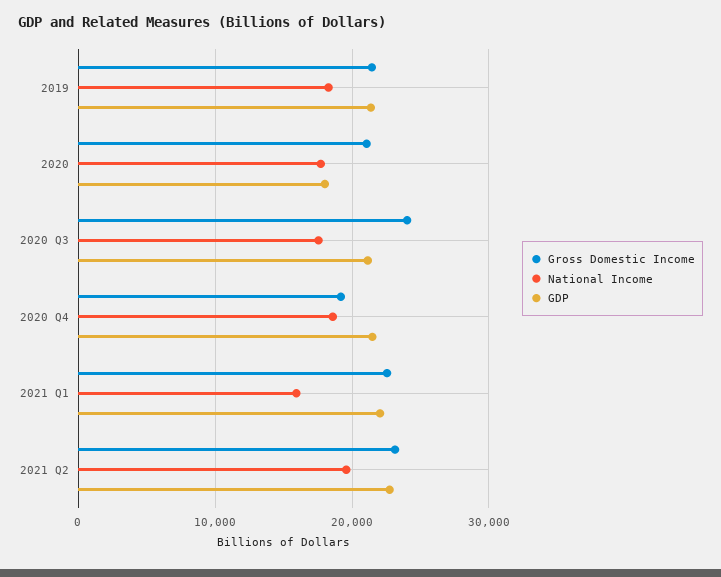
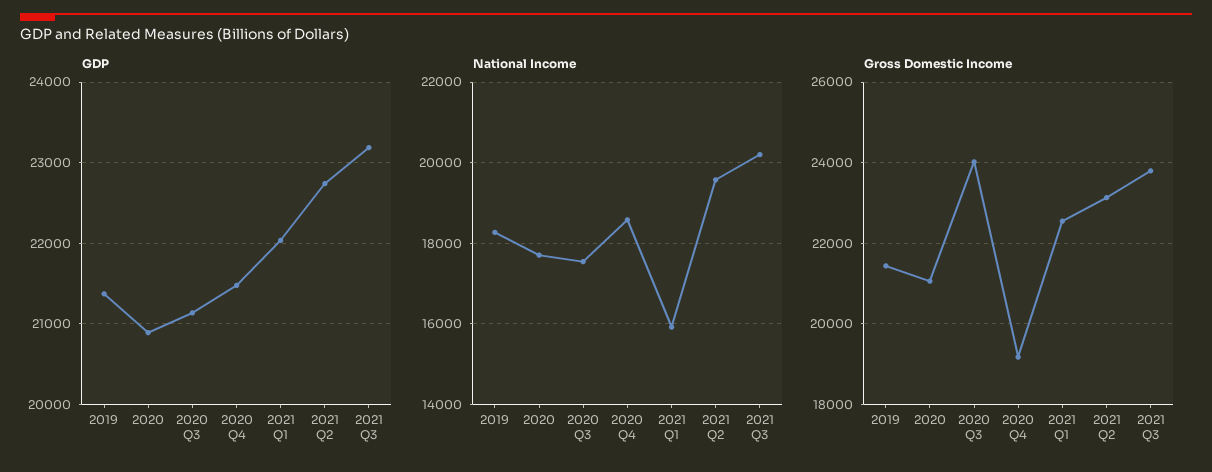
GDP, 2020: 18000 -> 20900
GDP, 2021 Q3: none -> 23200
National Income, 2021 Q3: none -> 20200
Gross Domestic Income, 2021 Q3: none -> 23800

